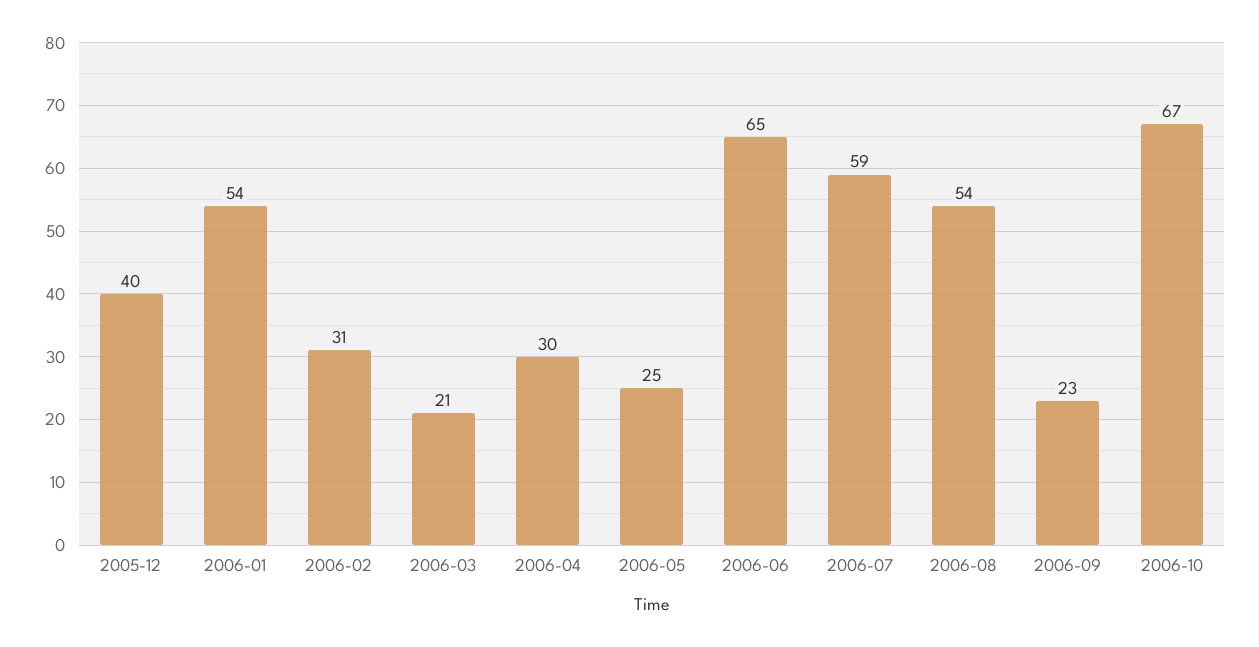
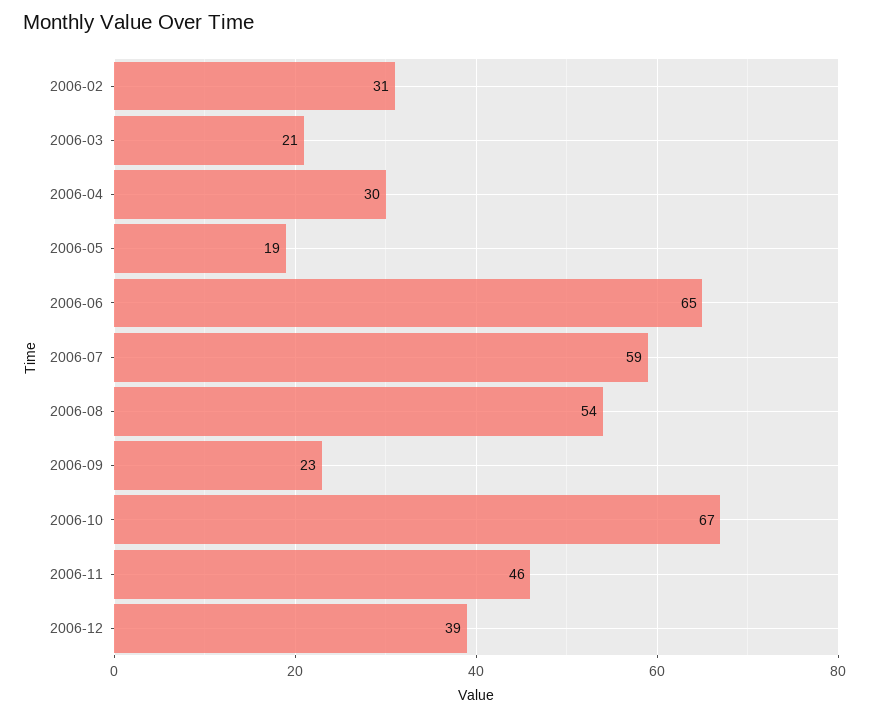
2005-12: 40 -> none
2006-01: 54 -> none
2006-05: 25 -> 19
2006-11: none -> 46
2006-12: none -> 39

